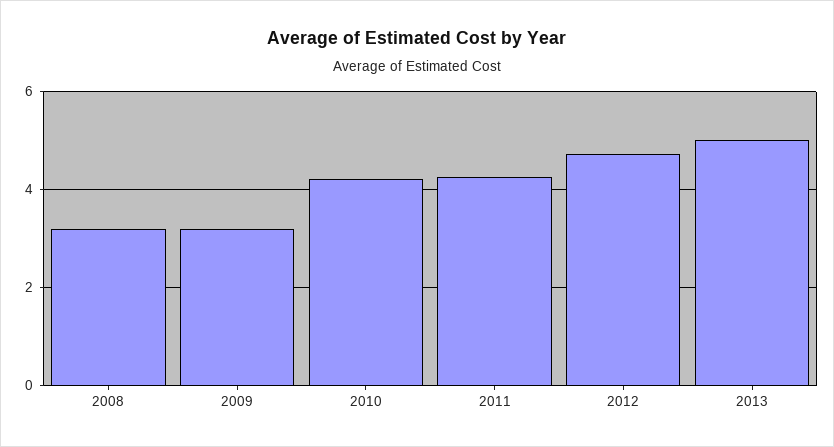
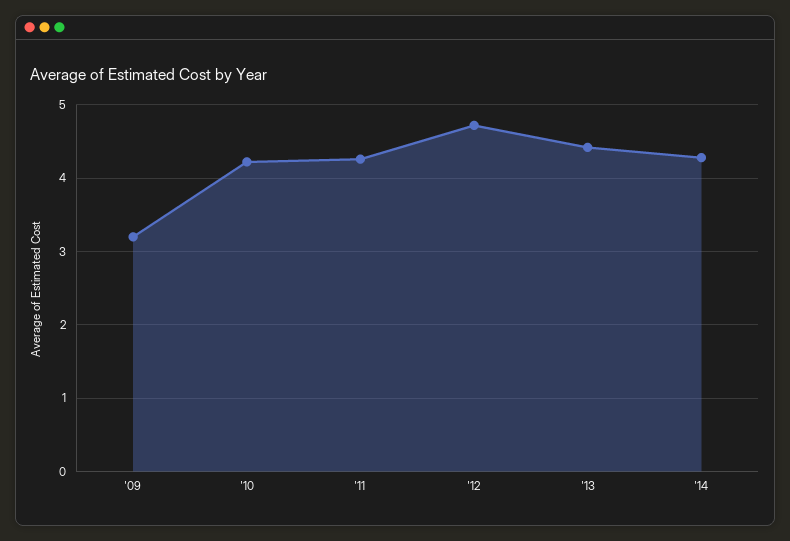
2008: 3.2 -> none
2013: 5 -> 4.4
'14: none -> 4.3

